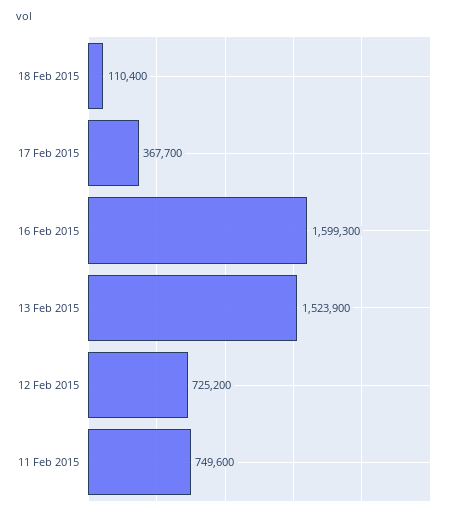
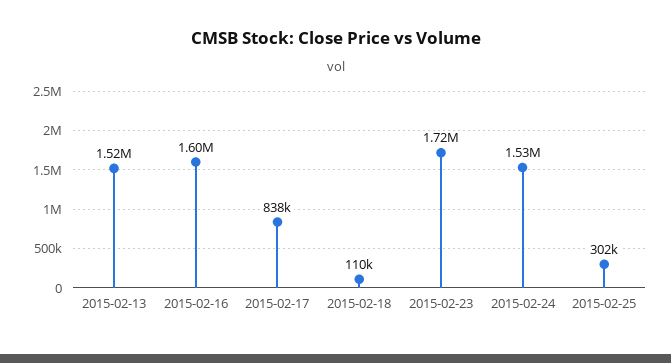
17 Feb 2015: 367700 -> 838000
12 Feb 2015: 725200 -> none
11 Feb 2015: 749600 -> none
2015-02-23: none -> 1720000
2015-02-24: none -> 1530000
2015-02-25: none -> 302000

